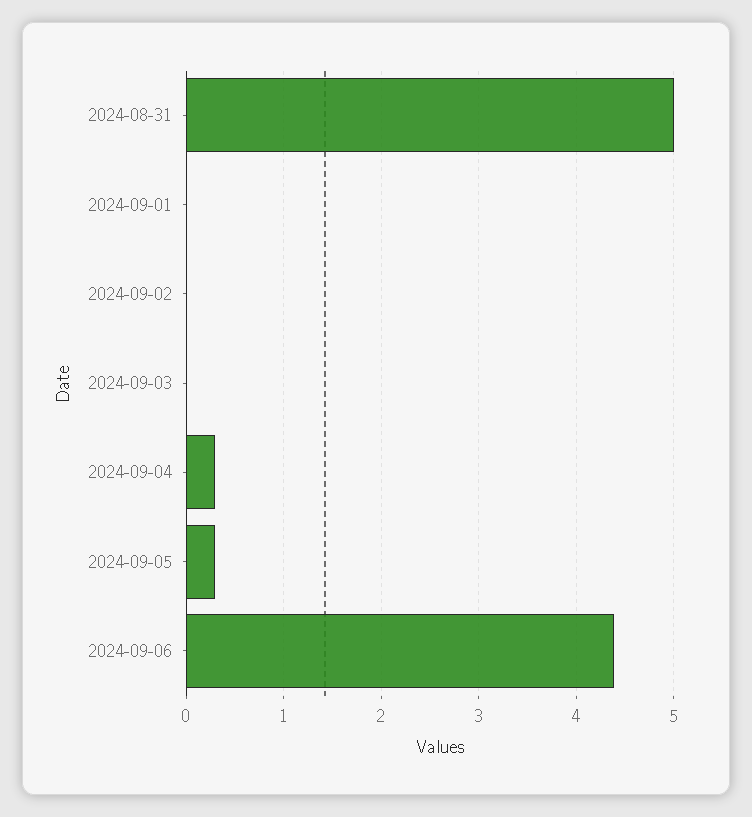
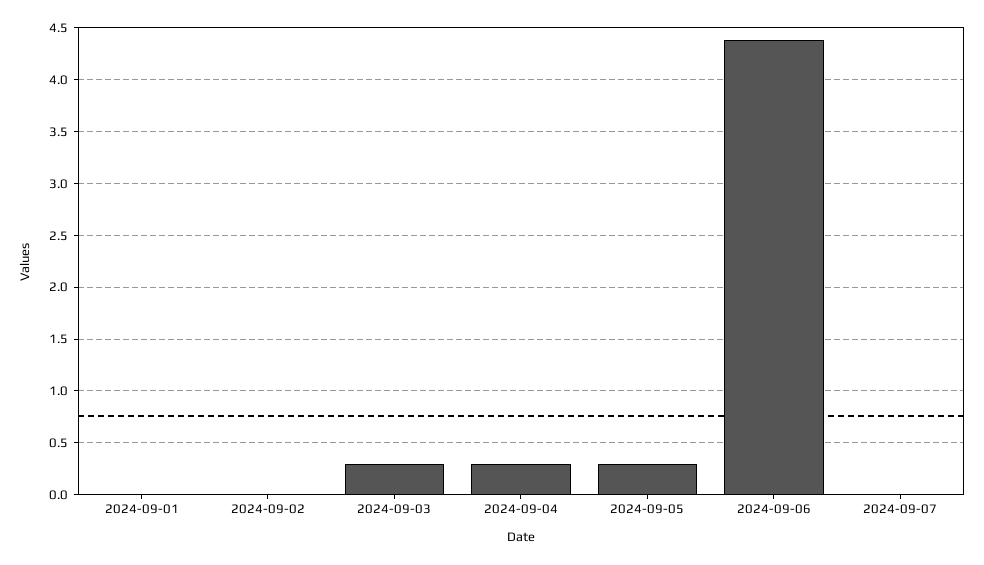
2024-08-31: 5 -> none
2024-09-03: 0 -> 0.3
2024-09-07: none -> 0

